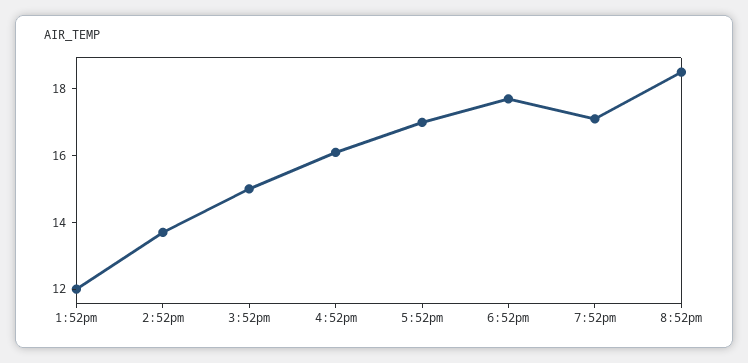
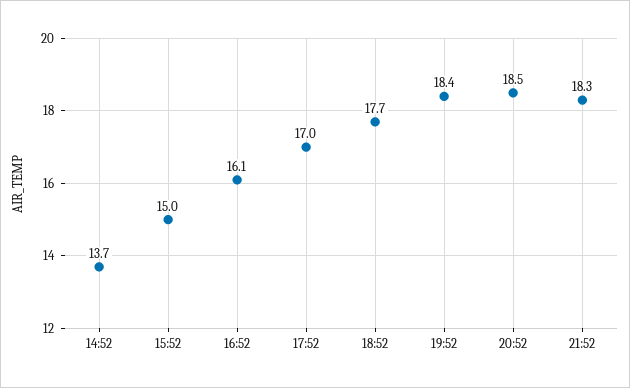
1:52pm: 12 -> none
7:52pm: 17 -> 18.4
21:52: none -> 18.3

